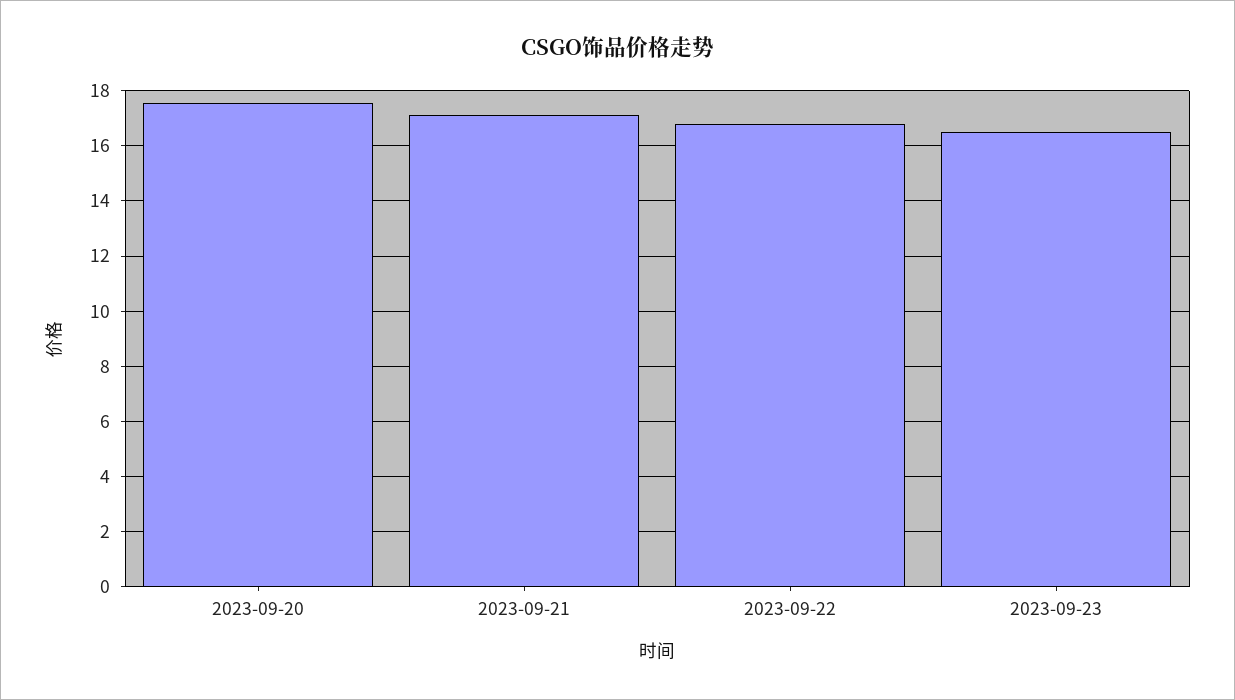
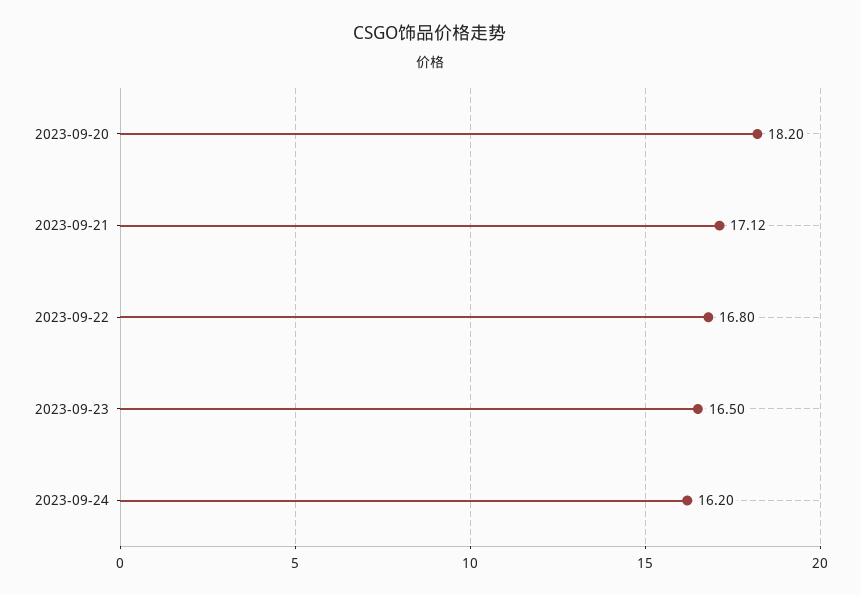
2023-09-20: 17.5 -> 18.2
2023-09-24: none -> 16.2

